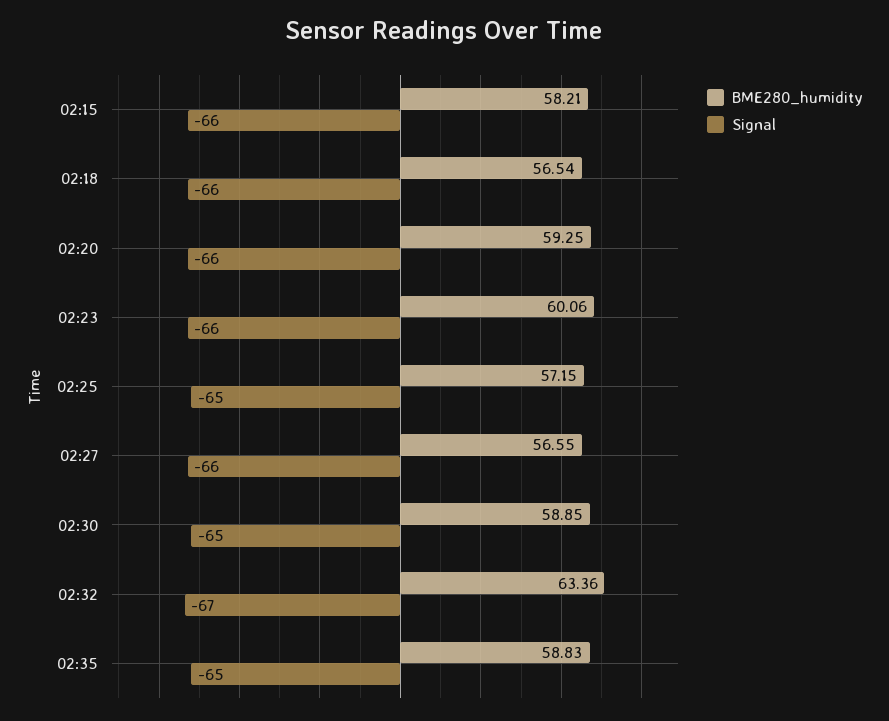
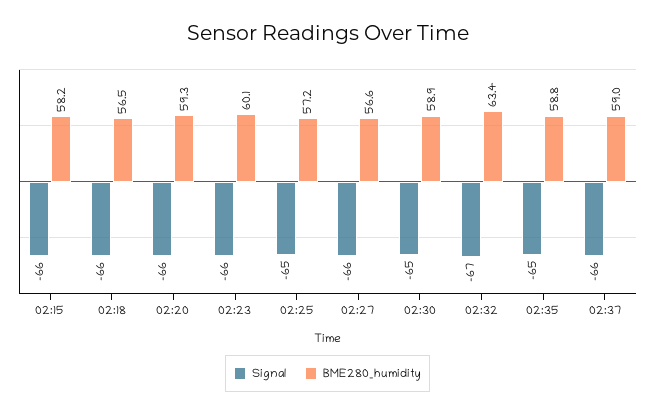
Signal, 02:37: none -> -66
BME280_humidity, 02:37: none -> 59

